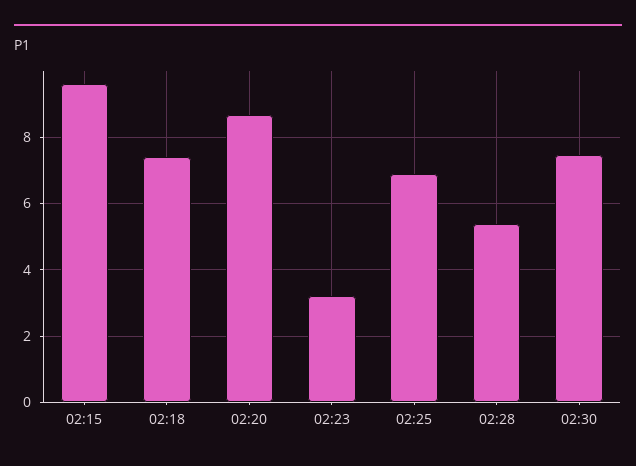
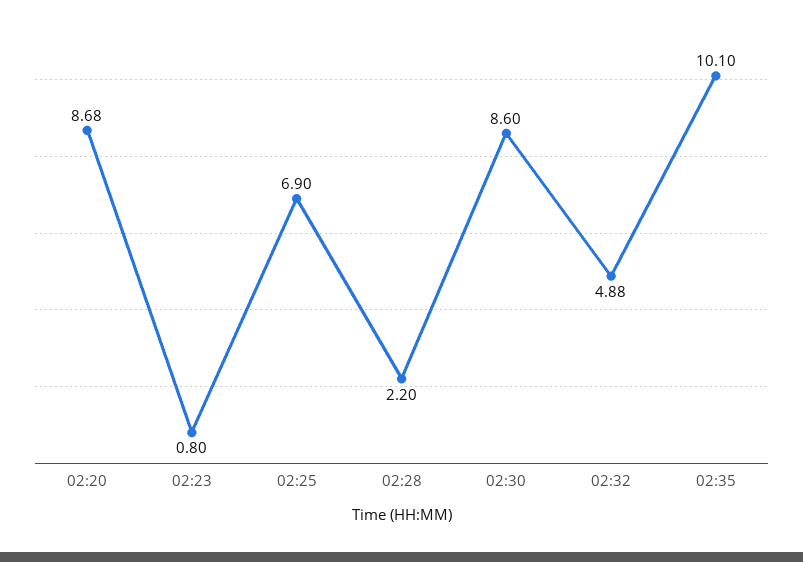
02:15: 9.6 -> none
02:18: 7.4 -> none
02:23: 3.2 -> 0.8
02:28: 5.4 -> 2.2
02:30: 7.4 -> 8.6
02:32: none -> 4.88
02:35: none -> 10.1

